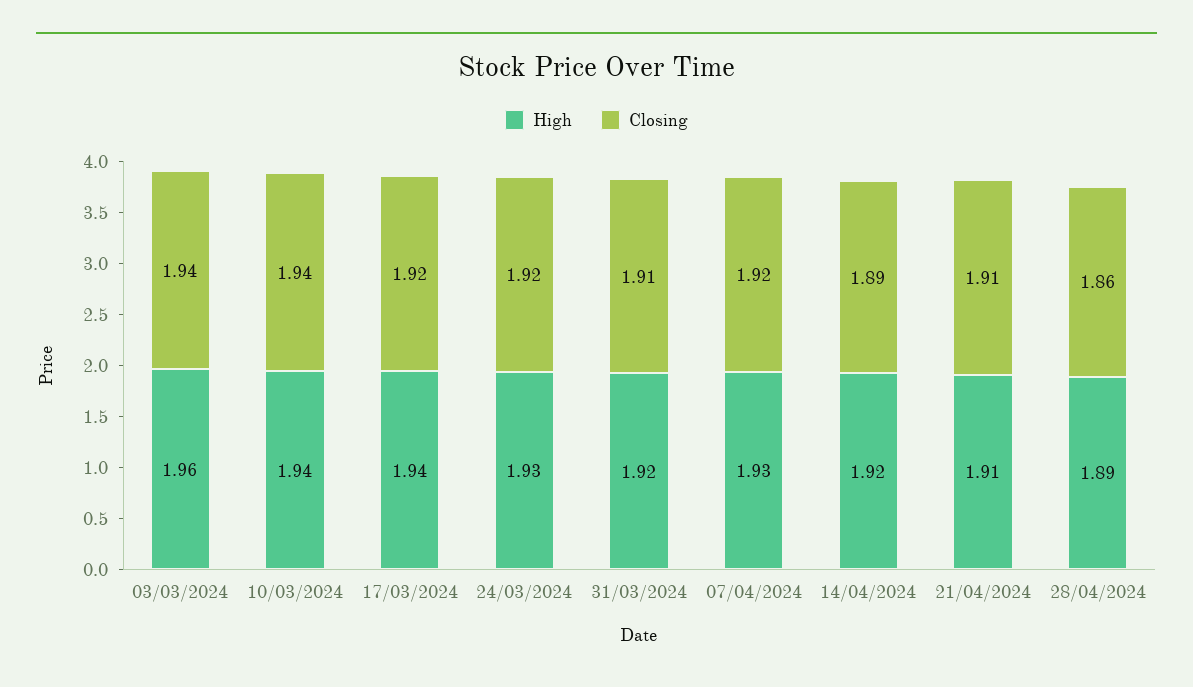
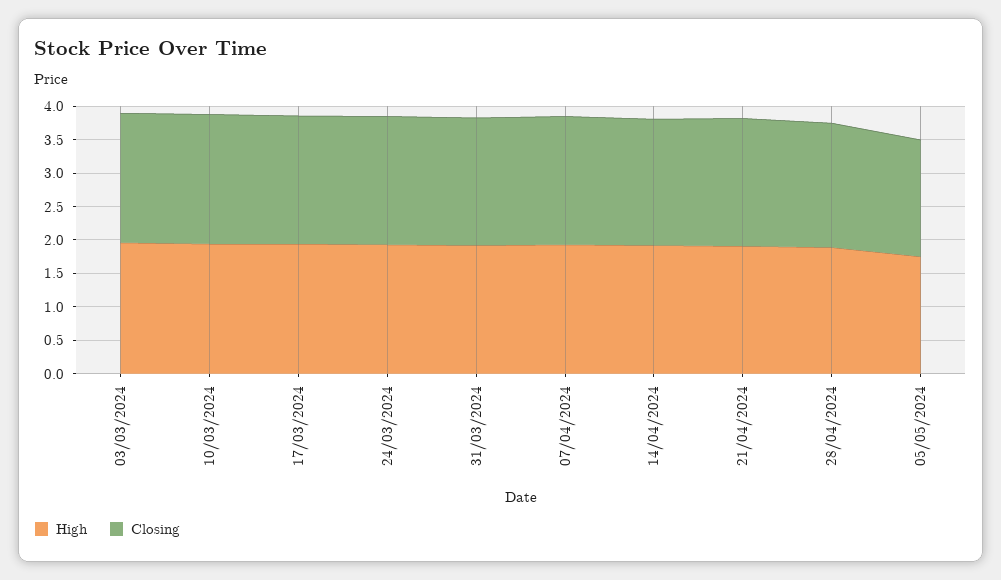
High, 05/05/2024: none -> 1.75
Closing, 05/05/2024: none -> 1.75

